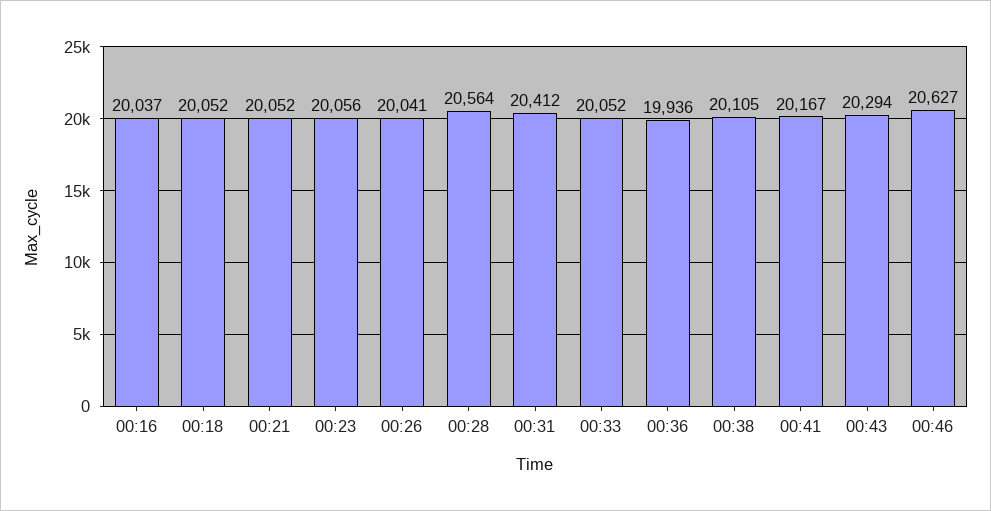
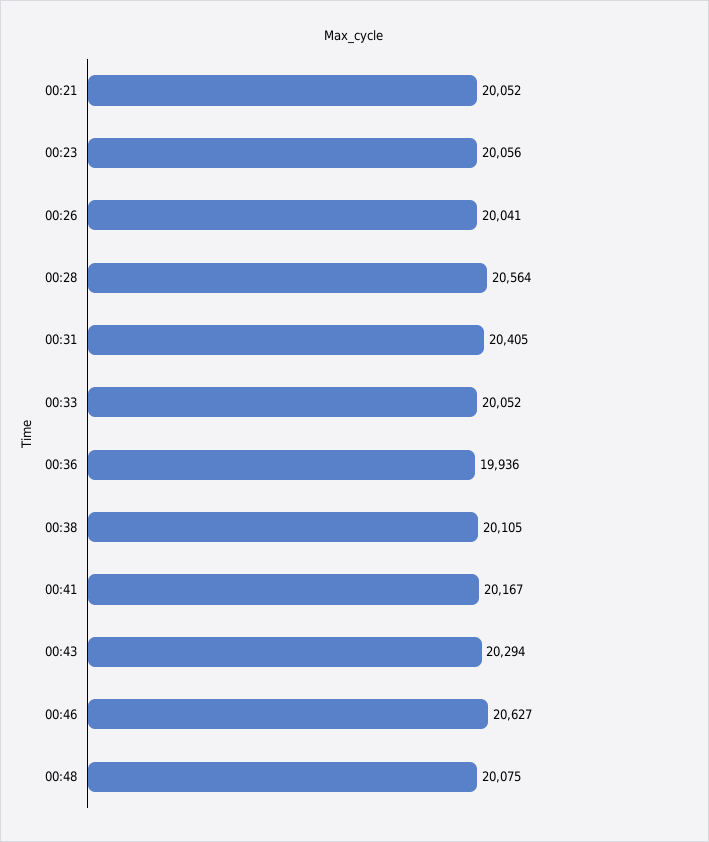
00:16: 20037 -> none
00:18: 20052 -> none
00:31: 20412 -> 20405
00:48: none -> 20075

